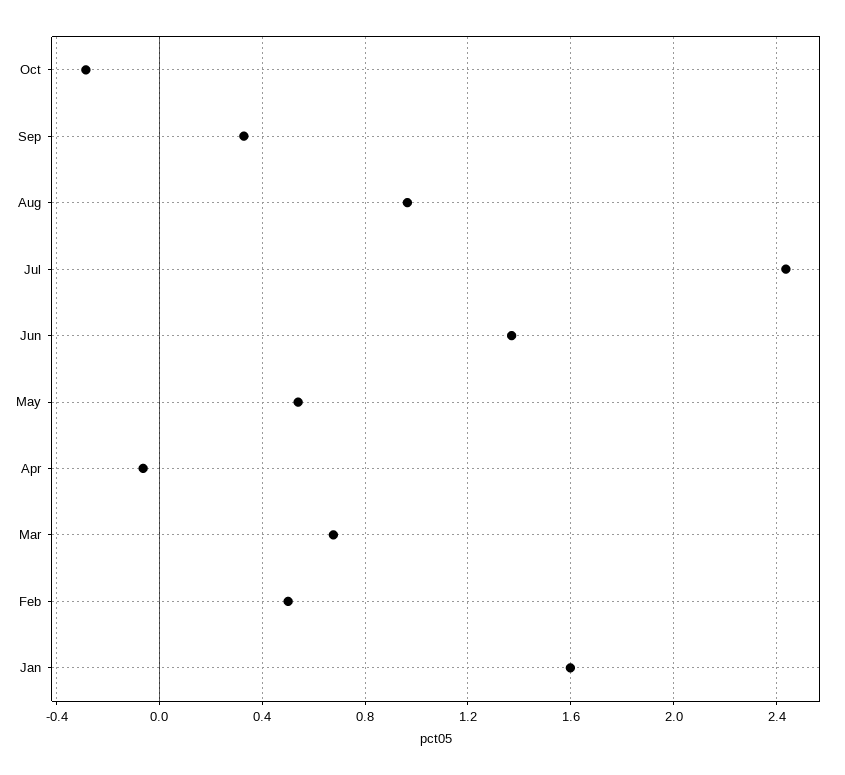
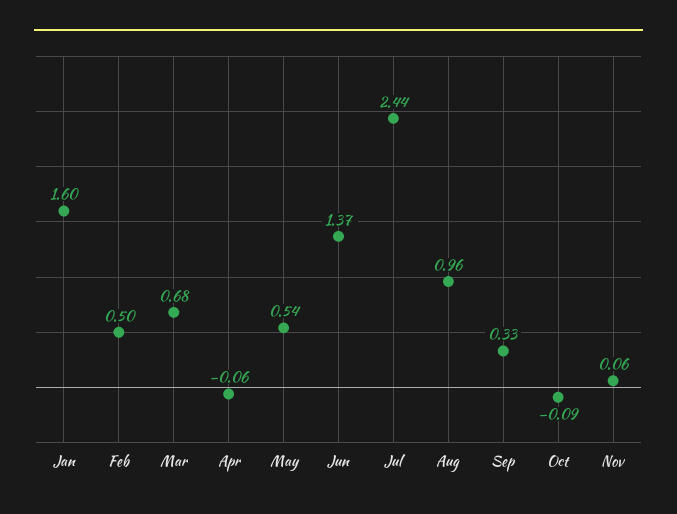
Oct: -0.3 -> -0.09
Nov: none -> 0.06

